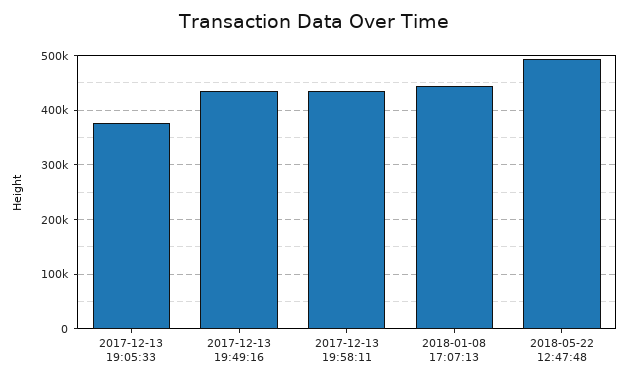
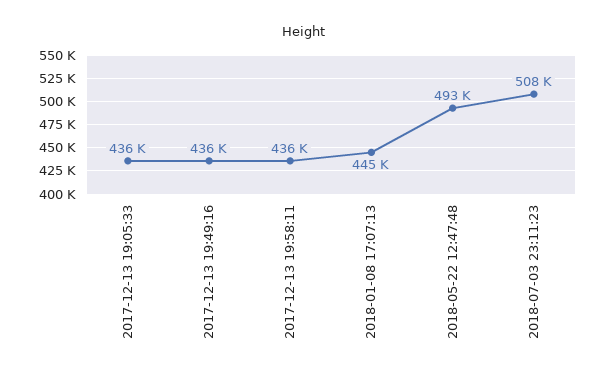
2017-12-13 19:05:33: 380000 -> 436000
2018-07-03 23:11:23: none -> 508000

